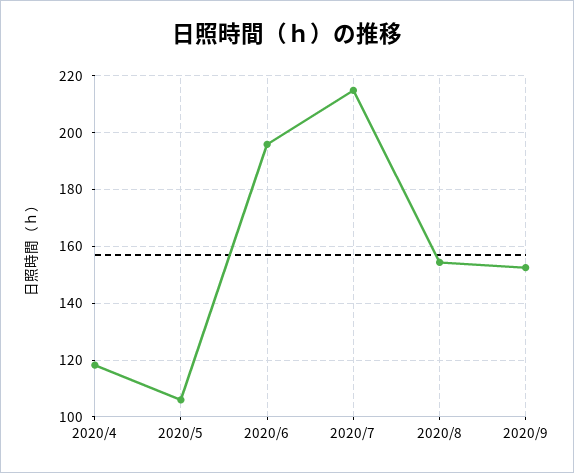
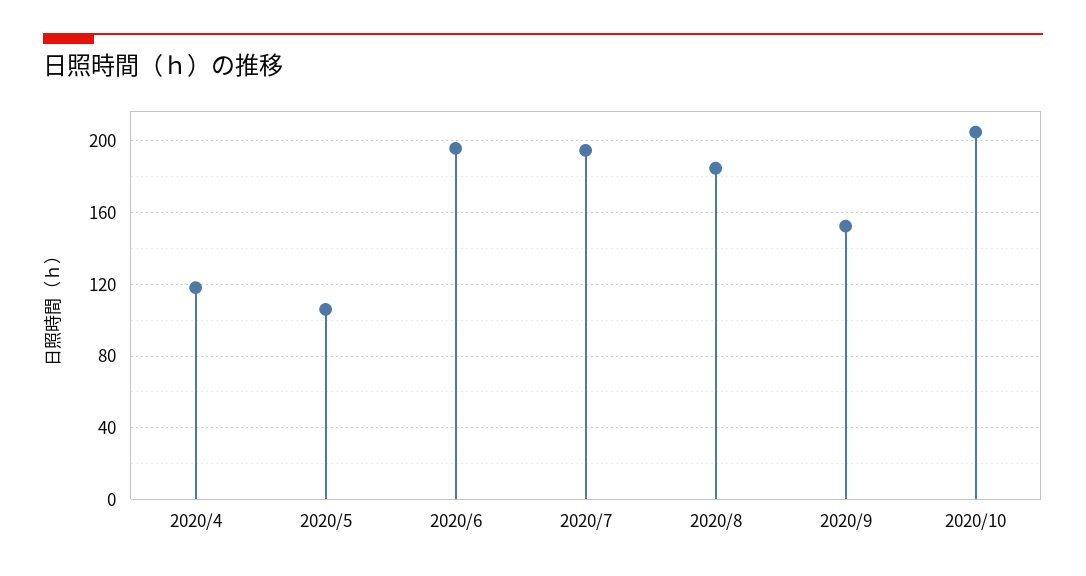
2020/7: 215 -> 195
2020/8: 155 -> 185
2020/10: none -> 205

